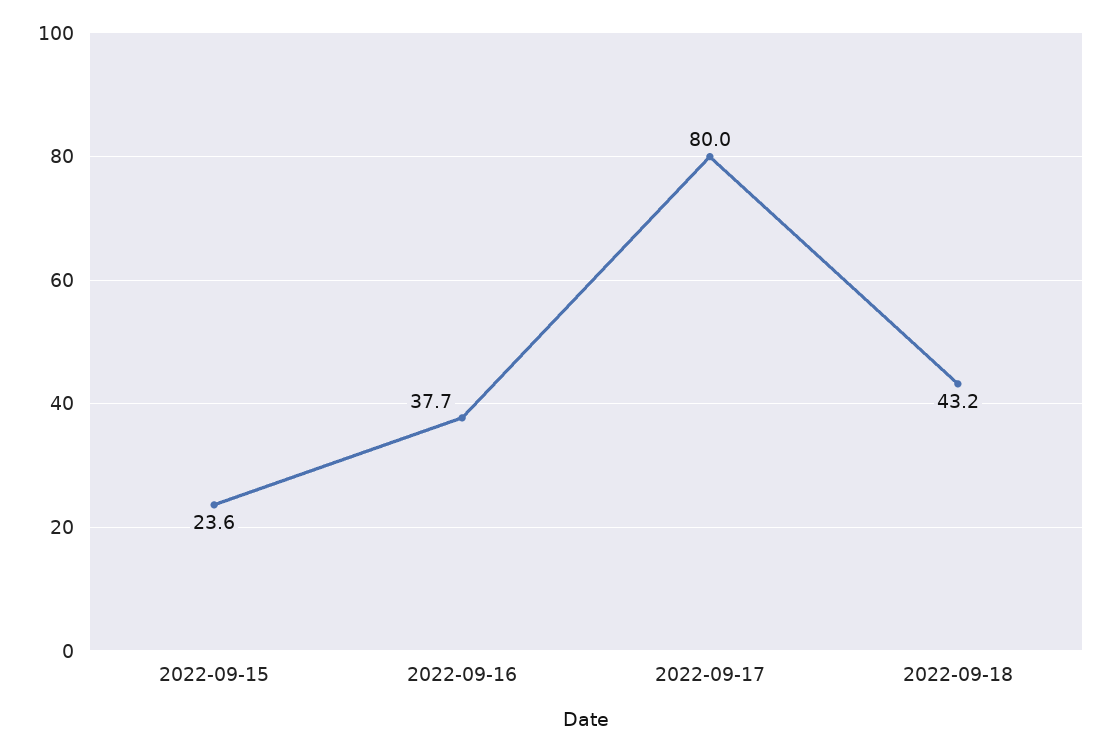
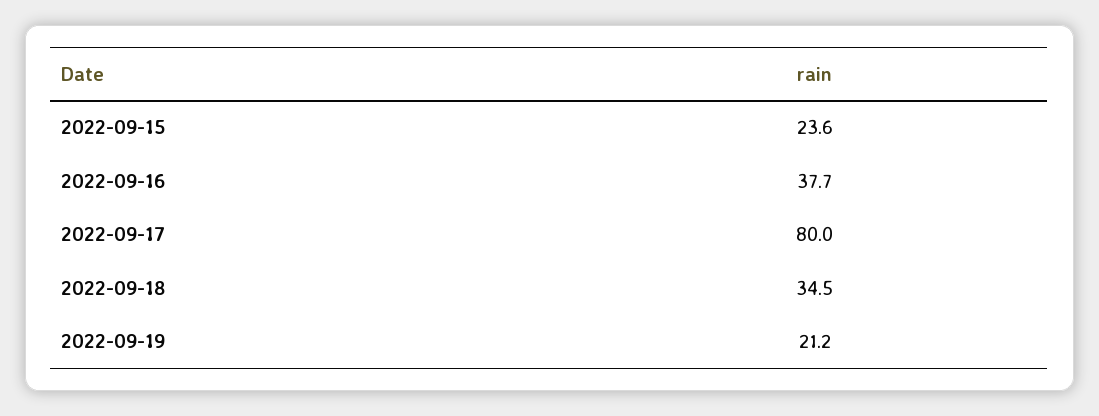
2022-09-18: 43.2 -> 34.5
2022-09-19: none -> 21.2

